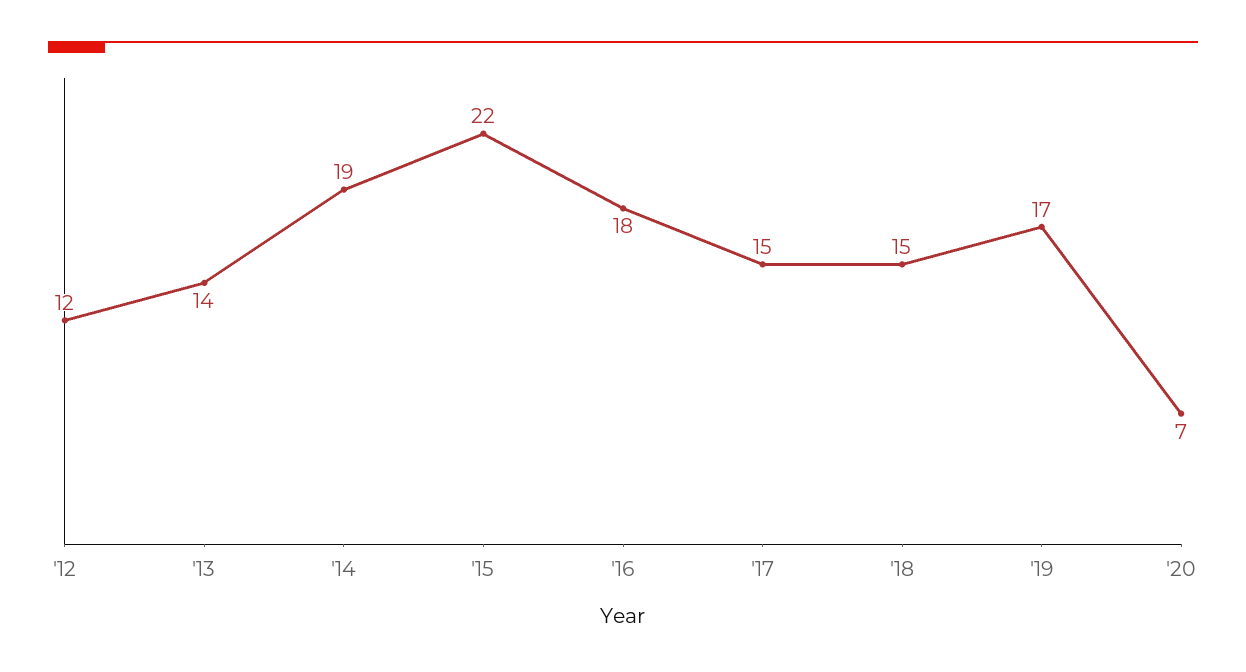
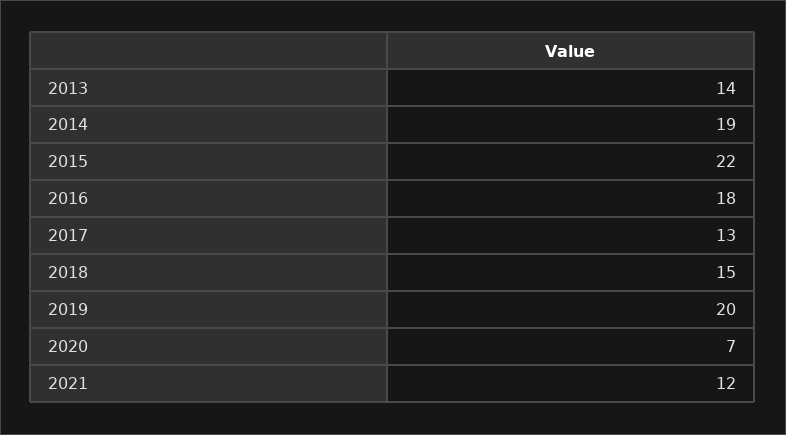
'12: 12 -> none
'17: 15 -> 13
'19: 17 -> 20
2021: none -> 12

